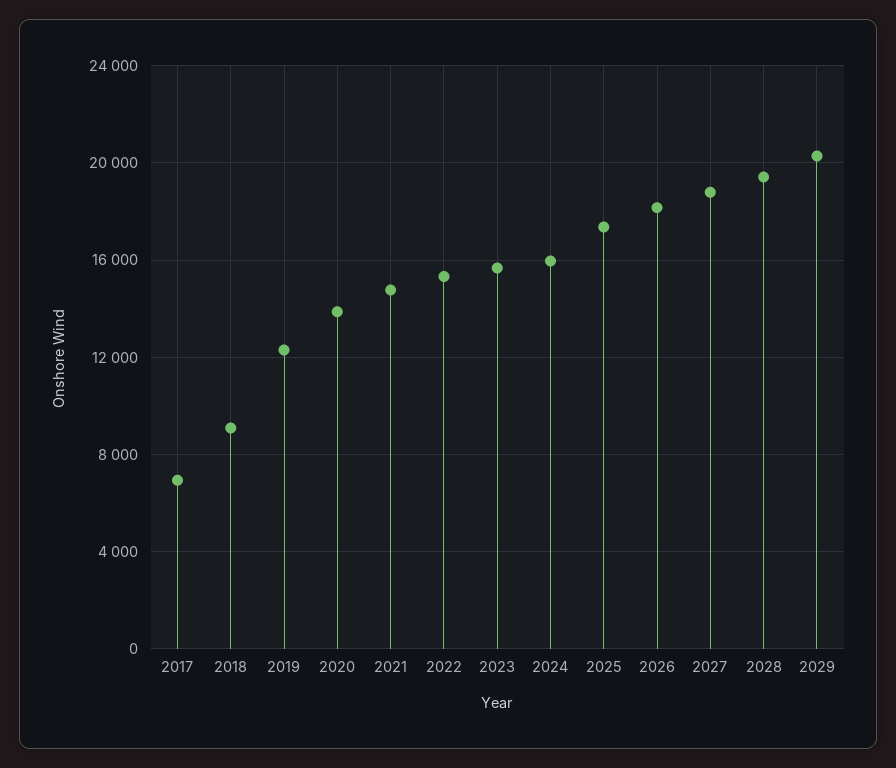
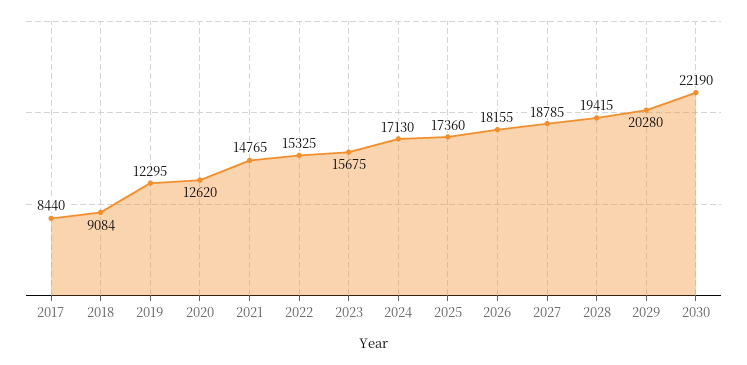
2017: 7000 -> 8440
2020: 14000 -> 12620
2024: 16000 -> 17130
2030: none -> 22190

